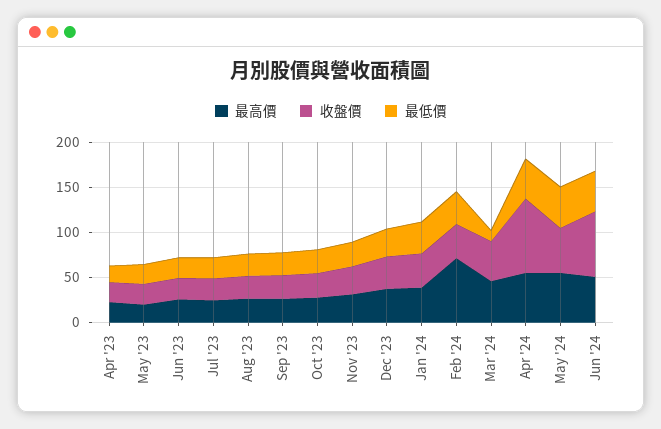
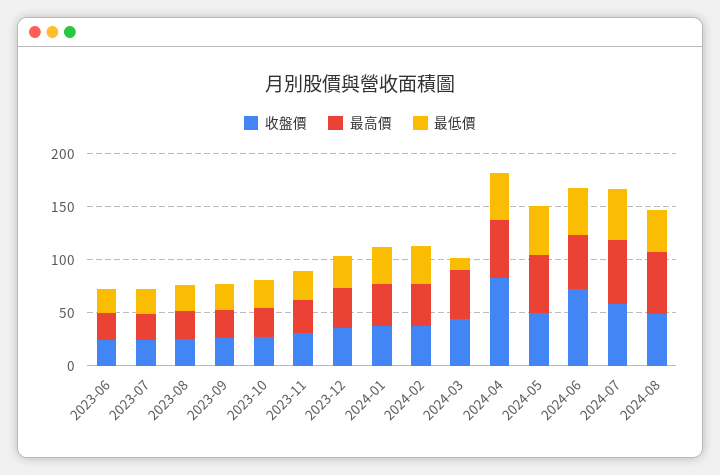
最高價, Apr '23: 20 -> none
收盤價, Apr '23: 20 -> none
最低價, Apr '23: 20 -> none
最高價, May '23: 20 -> none
收盤價, May '23: 20 -> none
最低價, May '23: 20 -> none
最高價, Feb '24: 70 -> 40
收盤價, 2024-07: none -> 60
最高價, 2024-07: none -> 60
最低價, 2024-07: none -> 50
收盤價, 2024-08: none -> 50
最高價, 2024-08: none -> 60
最低價, 2024-08: none -> 40

